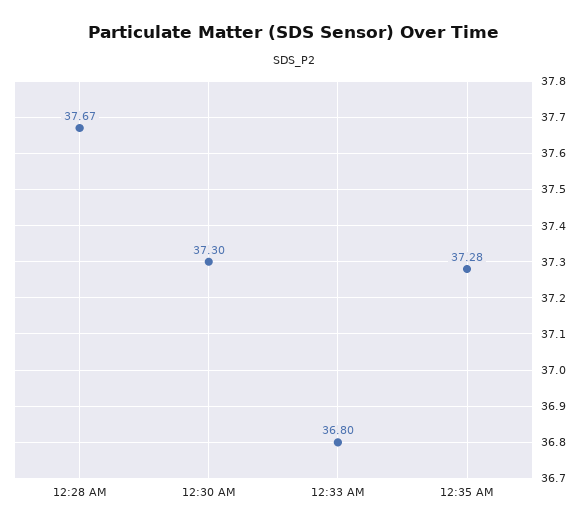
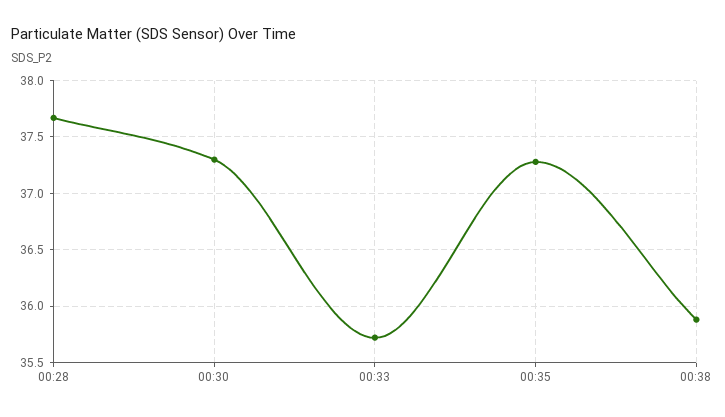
12:33 AM: 36.8 -> 35.7
00:38: none -> 35.9

